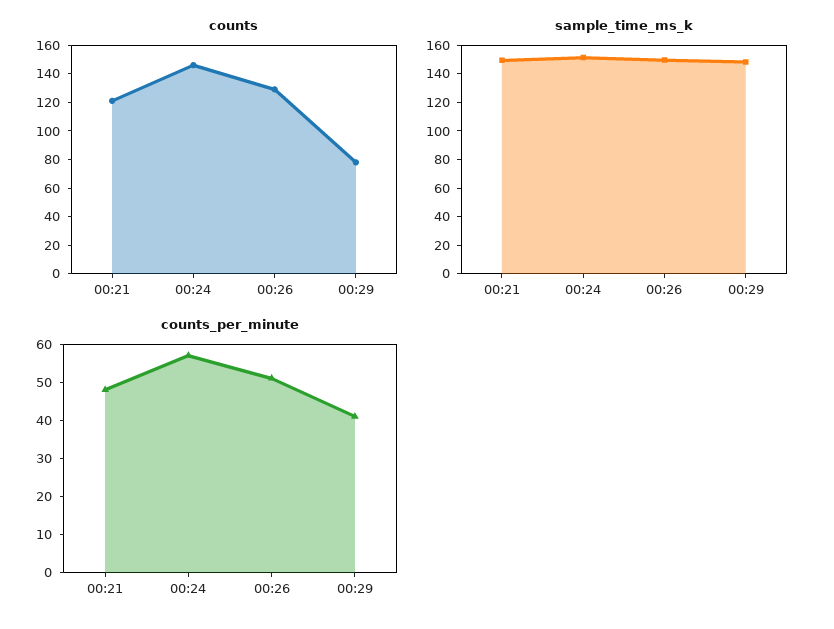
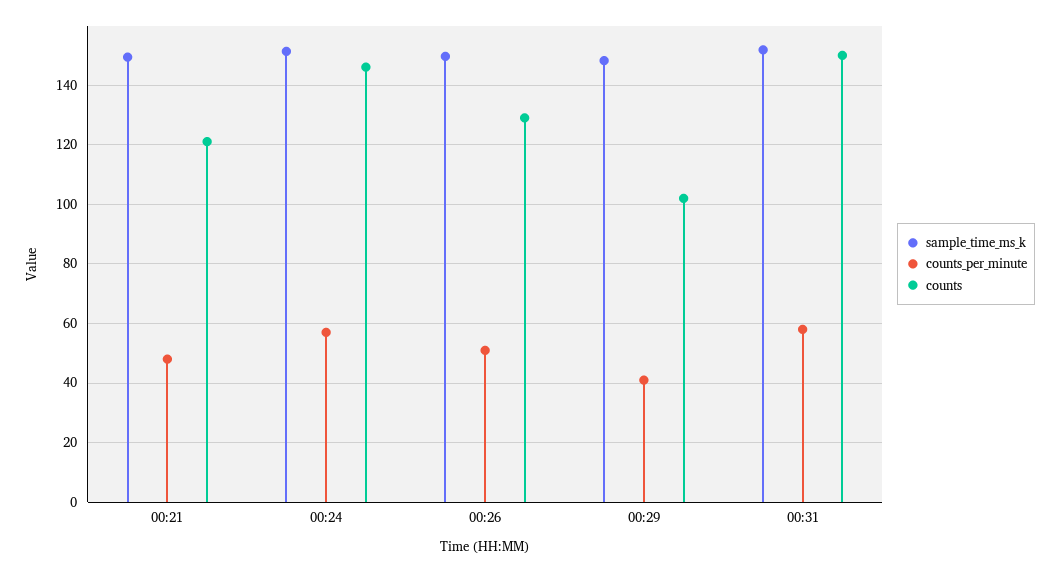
counts, 00:29: 80 -> 102.5
sample_time_ms_k, 00:31: none -> 152.5
counts_per_minute, 00:31: none -> 57.5
counts, 00:31: none -> 150

